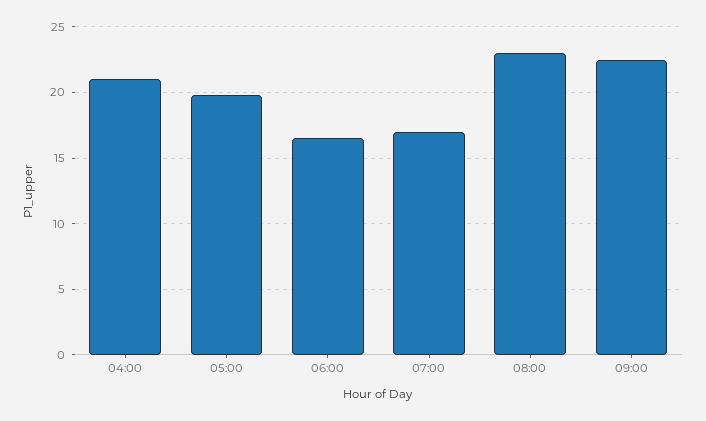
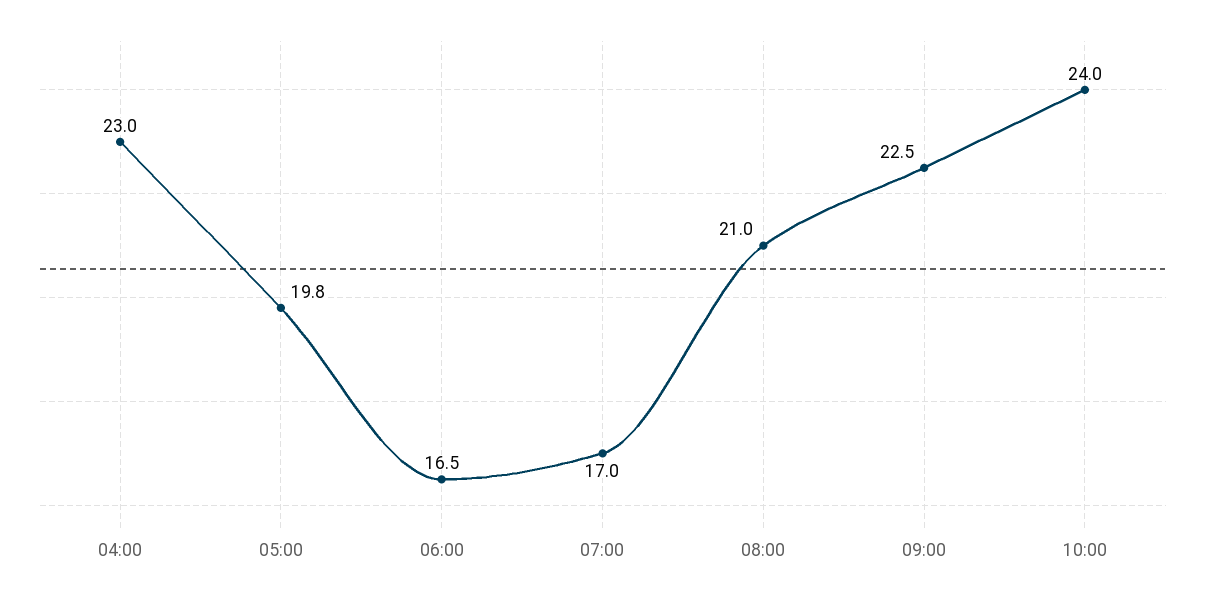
04:00: 21 -> 23
08:00: 23 -> 21
10:00: none -> 24

